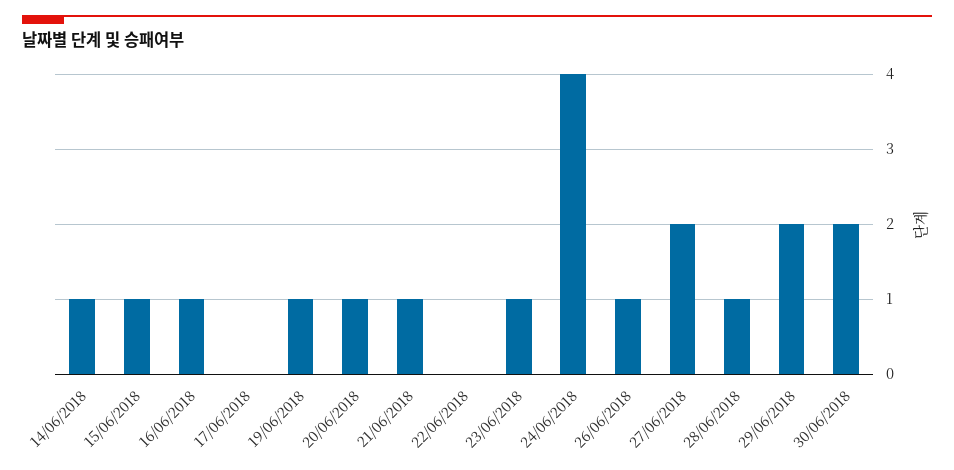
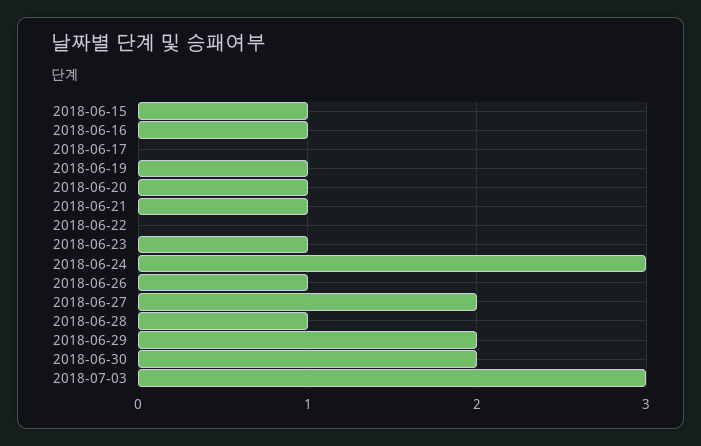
14/06/2018: 1 -> none
24/06/2018: 4 -> 3
2018-07-03: none -> 3

